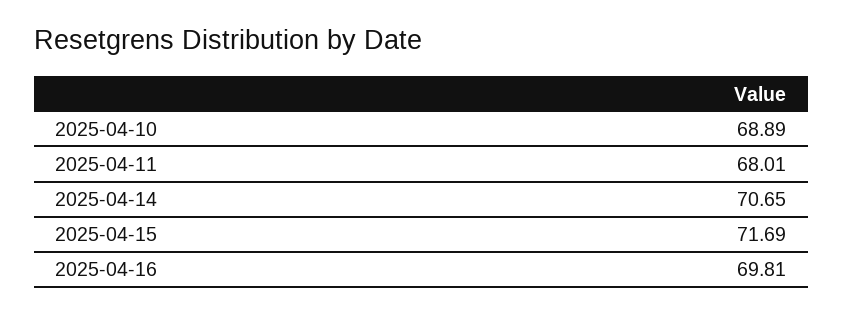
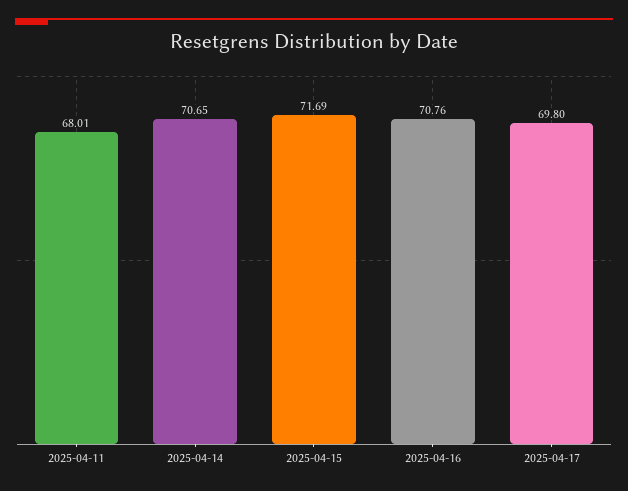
2025-04-10: 68.89 -> none
2025-04-16: 69.81 -> 70.76
2025-04-17: none -> 69.8

